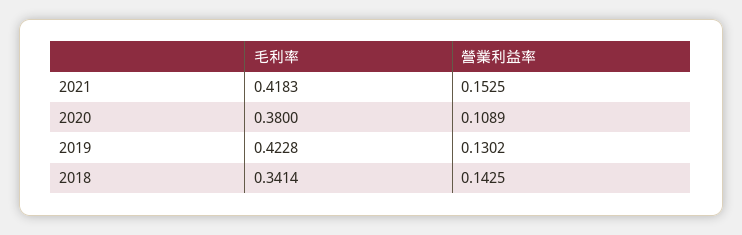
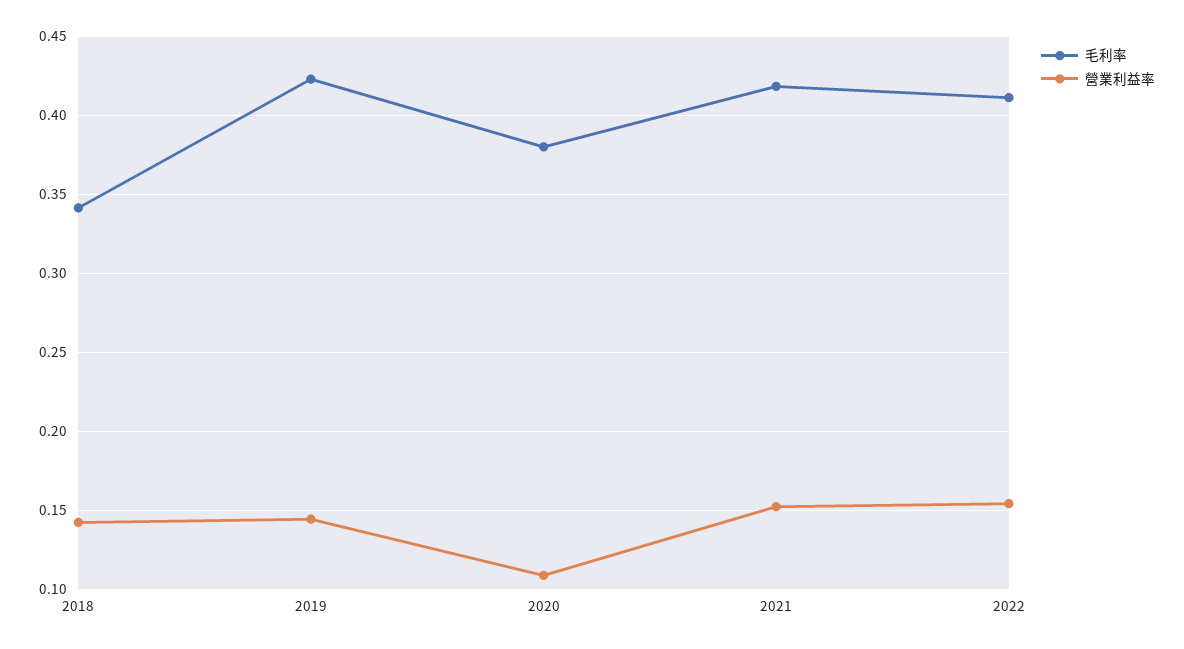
營業利益率, 2019: 0.1302 -> 0.145
毛利率, 2022: none -> 0.41
營業利益率, 2022: none -> 0.155

